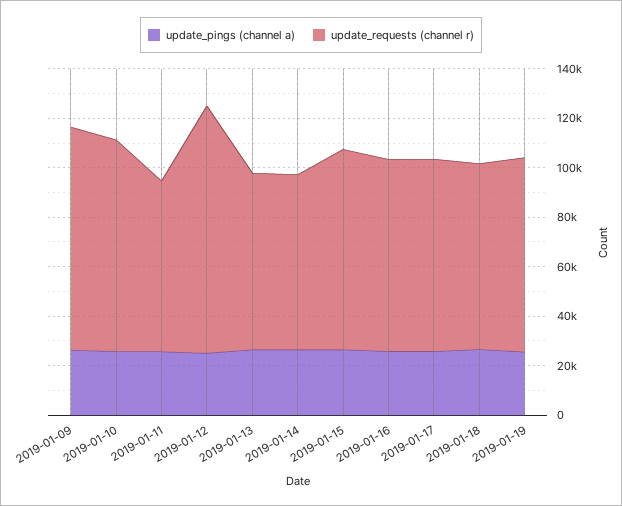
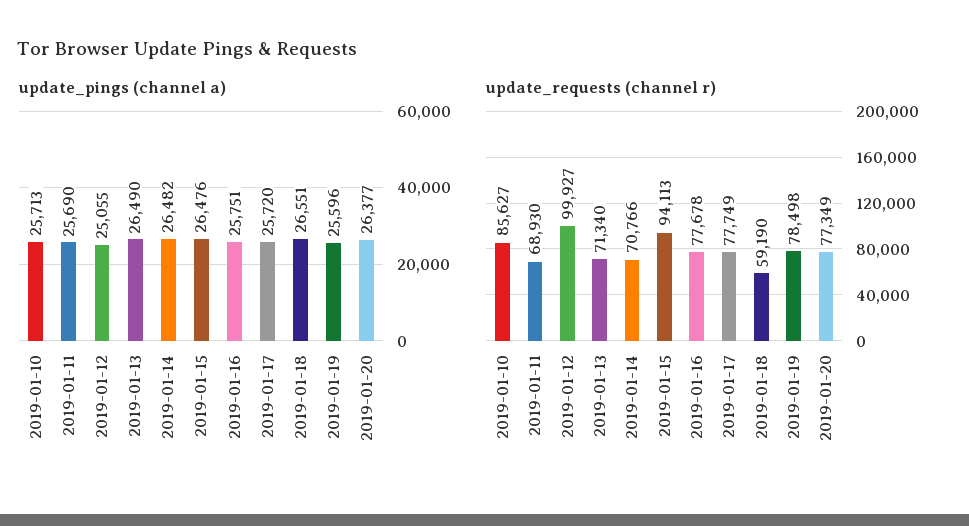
update_pings (channel a), 2019-01-09: 25000 -> none
update_requests (channel r), 2019-01-09: 90000 -> none
update_requests (channel r), 2019-01-15: 80000 -> 94113
update_requests (channel r), 2019-01-18: 75000 -> 59190
update_pings (channel a), 2019-01-20: none -> 26377
update_requests (channel r), 2019-01-20: none -> 77349

